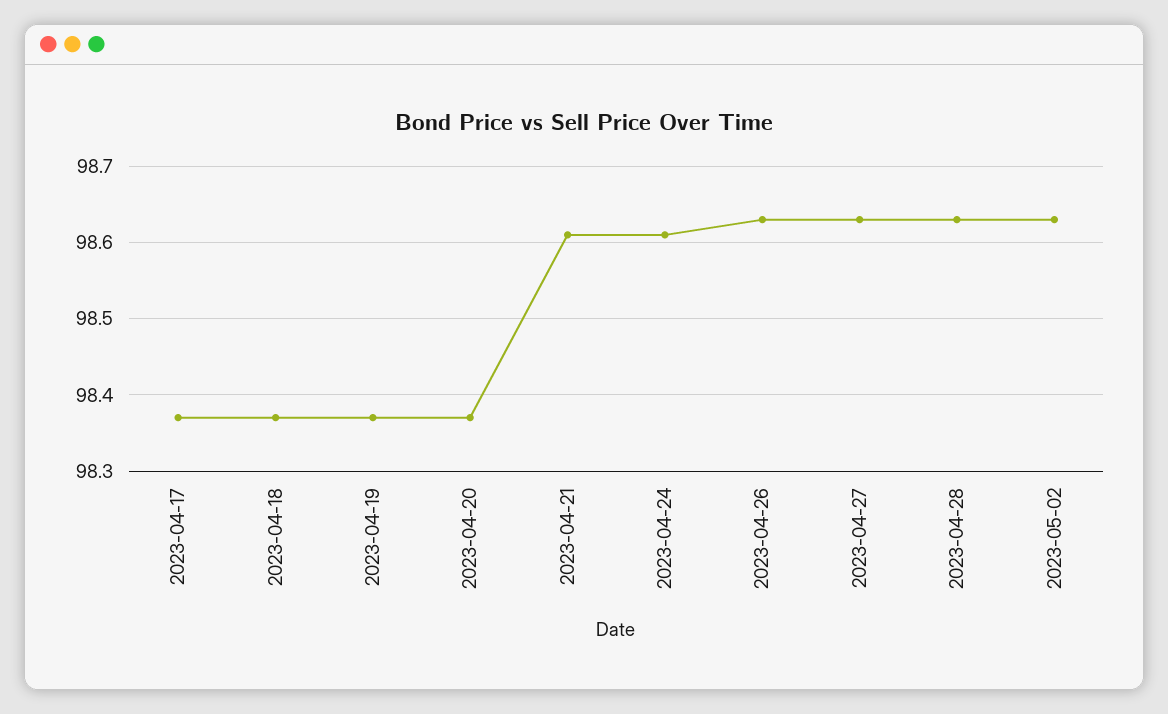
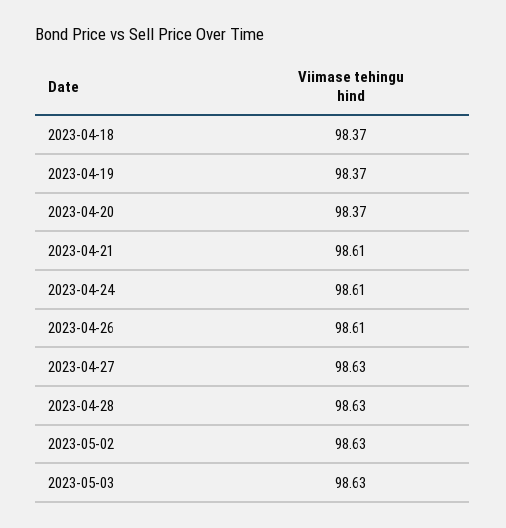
2023-04-17: 98.37 -> none
2023-04-26: 98.63 -> 98.61
2023-05-03: none -> 98.63

